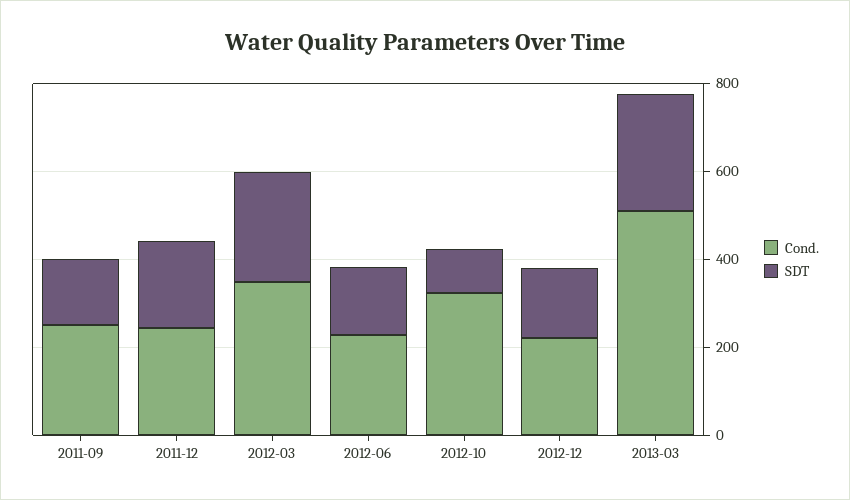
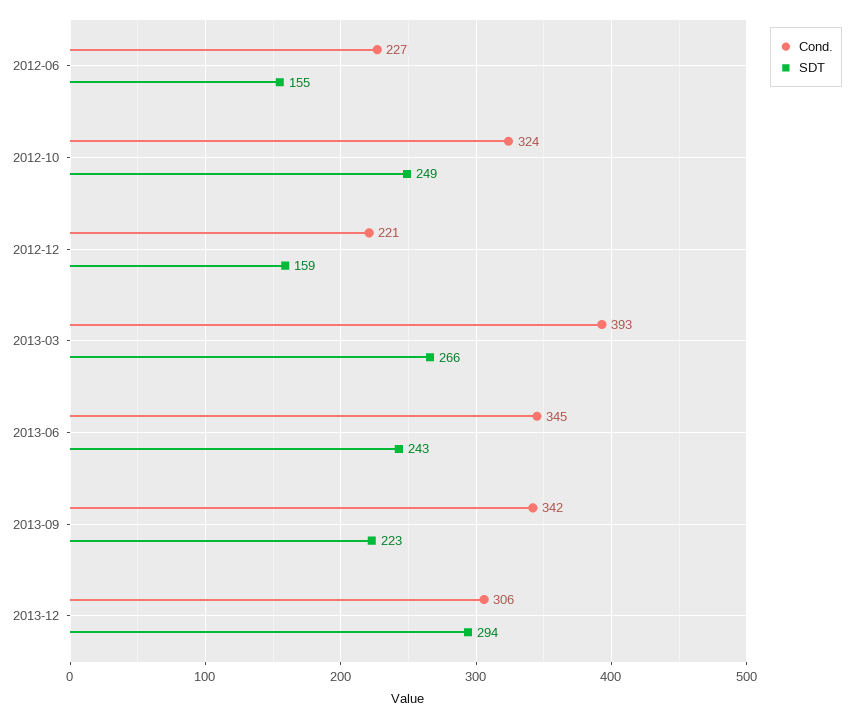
Cond., 2011-09: 250 -> none
SDT, 2011-09: 150 -> none
Cond., 2011-12: 250 -> none
SDT, 2011-12: 200 -> none
Cond., 2012-03: 350 -> none
SDT, 2012-03: 250 -> none
SDT, 2012-10: 100 -> 249
Cond., 2013-03: 500 -> 393
Cond., 2013-06: none -> 345
SDT, 2013-06: none -> 243
Cond., 2013-09: none -> 342
SDT, 2013-09: none -> 223
Cond., 2013-12: none -> 306
SDT, 2013-12: none -> 294

